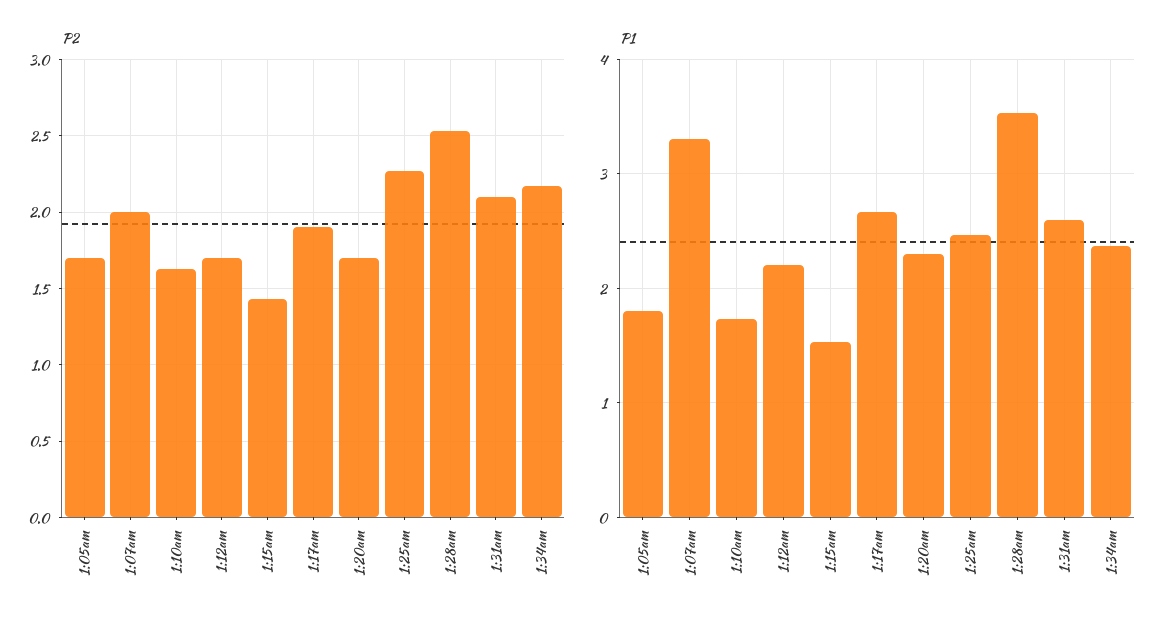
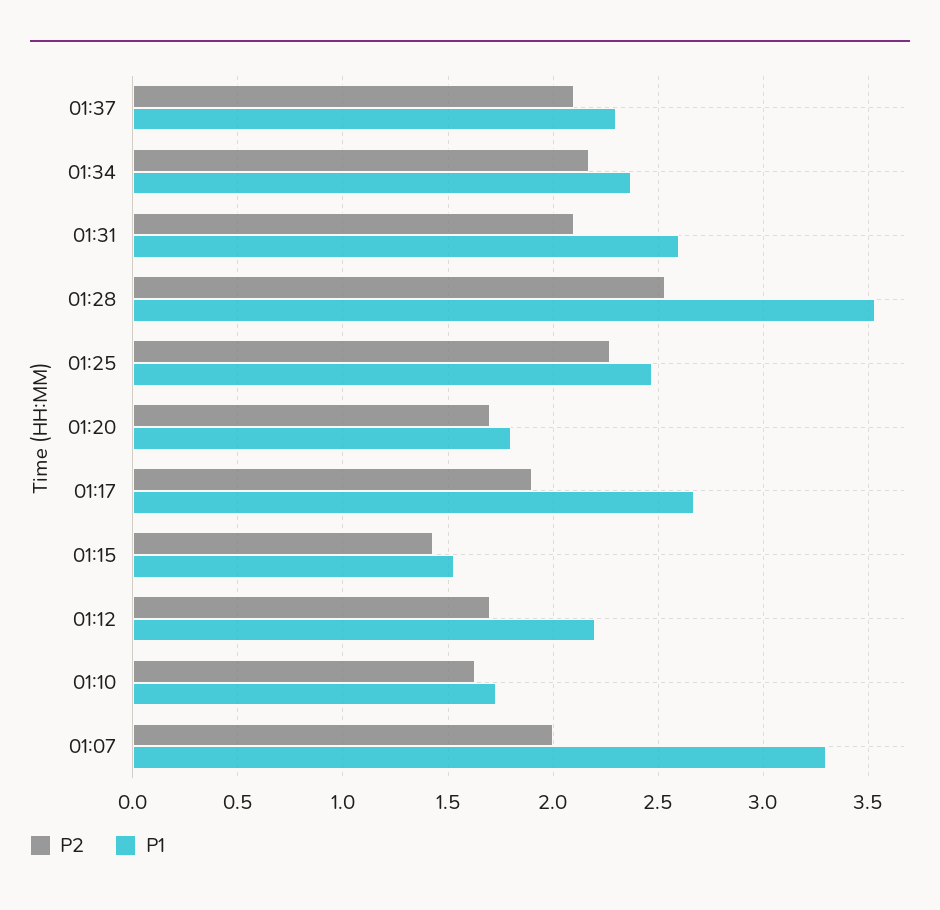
P2, 1:05am: 1.7 -> none
P1, 1:05am: 1.8 -> none
P1, 1:20am: 2.3 -> 1.8
P2, 01:37: none -> 2.1
P1, 01:37: none -> 2.3

